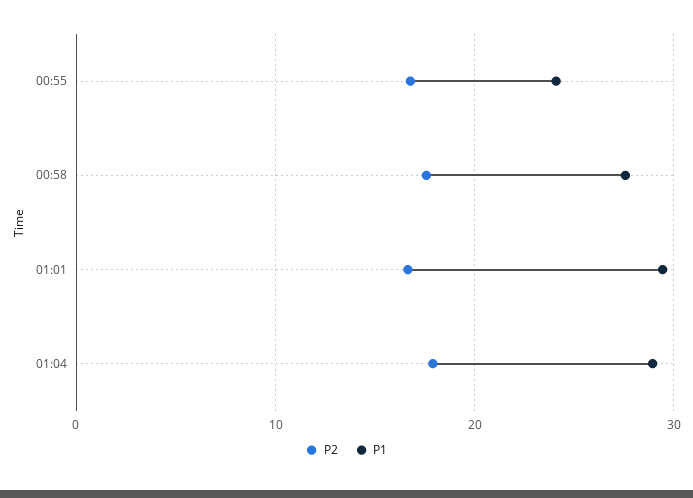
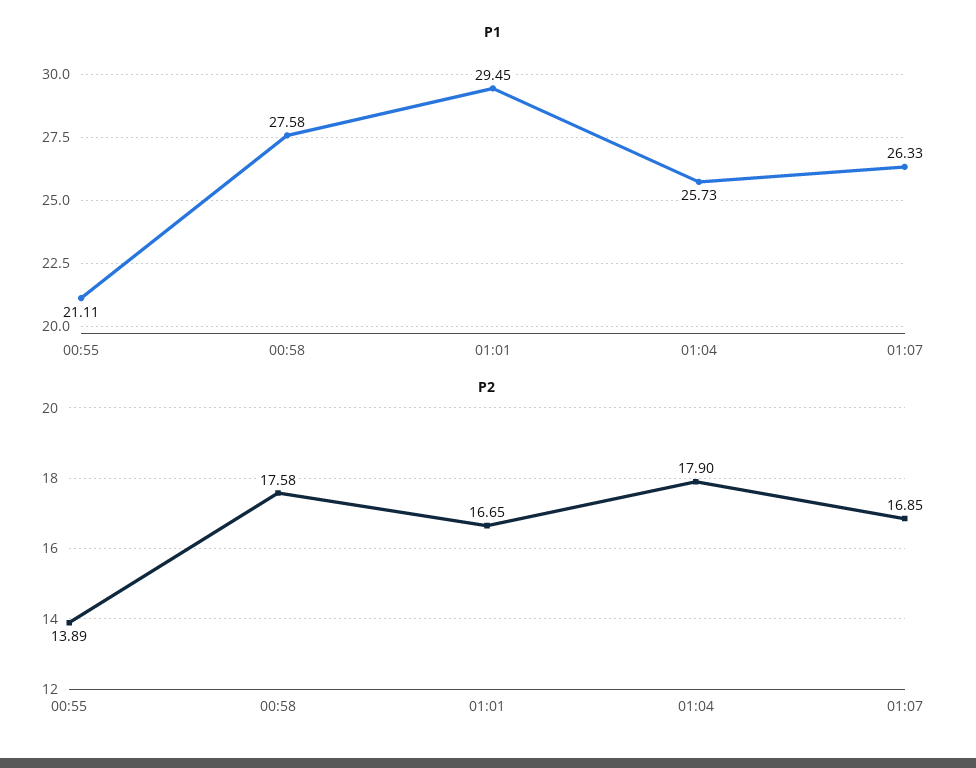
P2, 00:55: 17 -> 13.89
P1, 00:55: 24 -> 21.11
P1, 01:04: 29 -> 25.73
P1, 01:07: none -> 26.33
P2, 01:07: none -> 16.85

